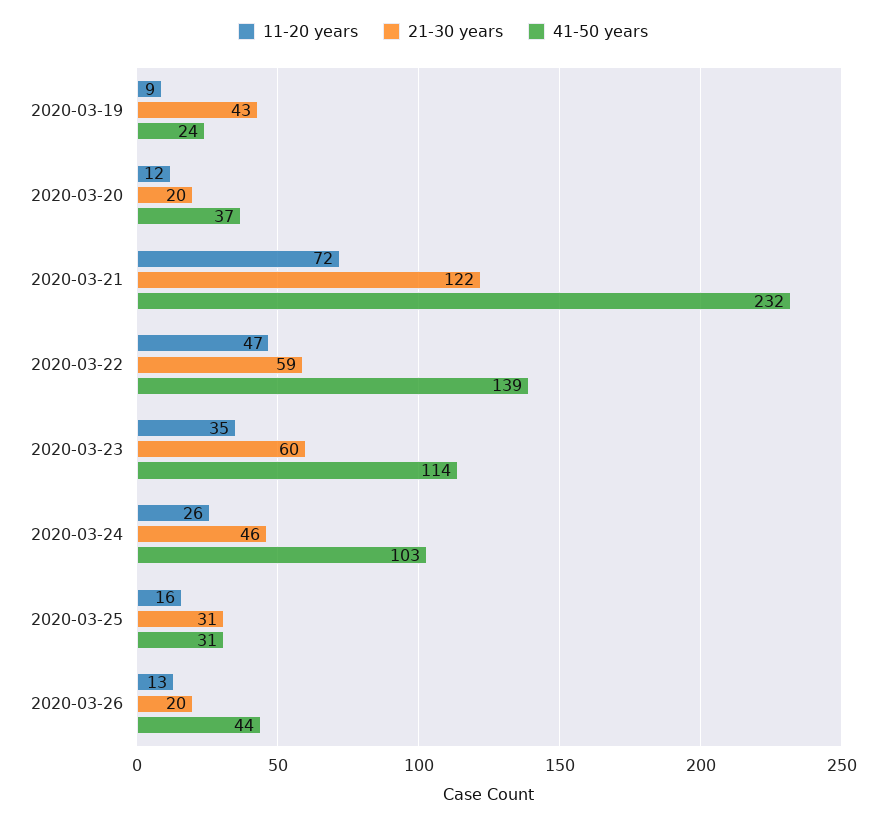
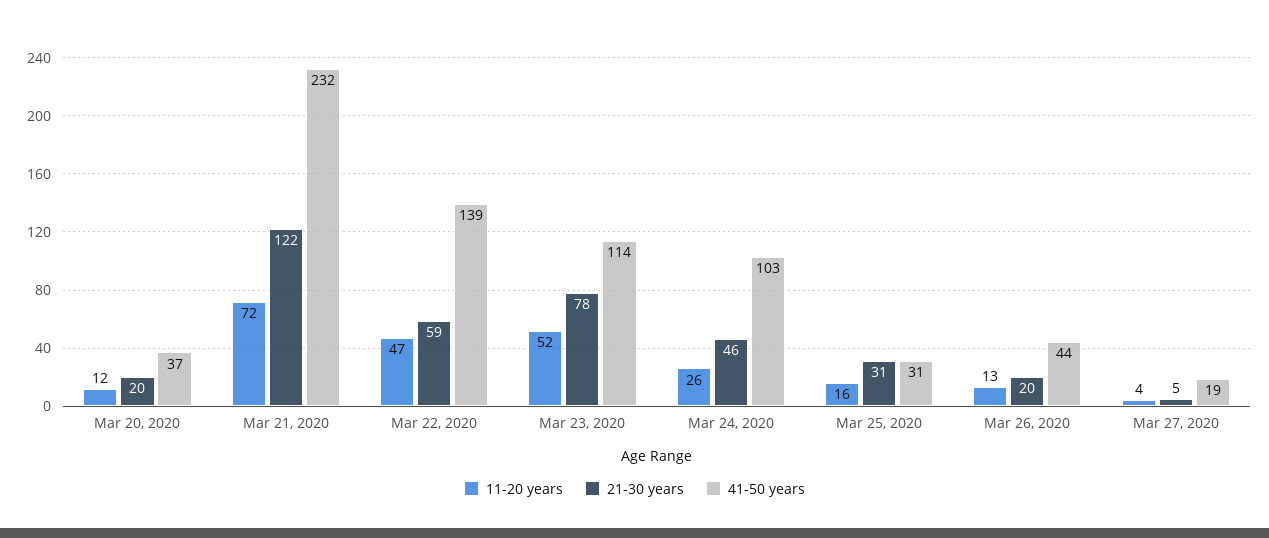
11-20 years, 2020-03-19: 9 -> none
21-30 years, 2020-03-19: 43 -> none
41-50 years, 2020-03-19: 24 -> none
11-20 years, 2020-03-23: 35 -> 52
21-30 years, 2020-03-23: 60 -> 78
11-20 years, Mar 27, 2020: none -> 4
21-30 years, Mar 27, 2020: none -> 5
41-50 years, Mar 27, 2020: none -> 19

